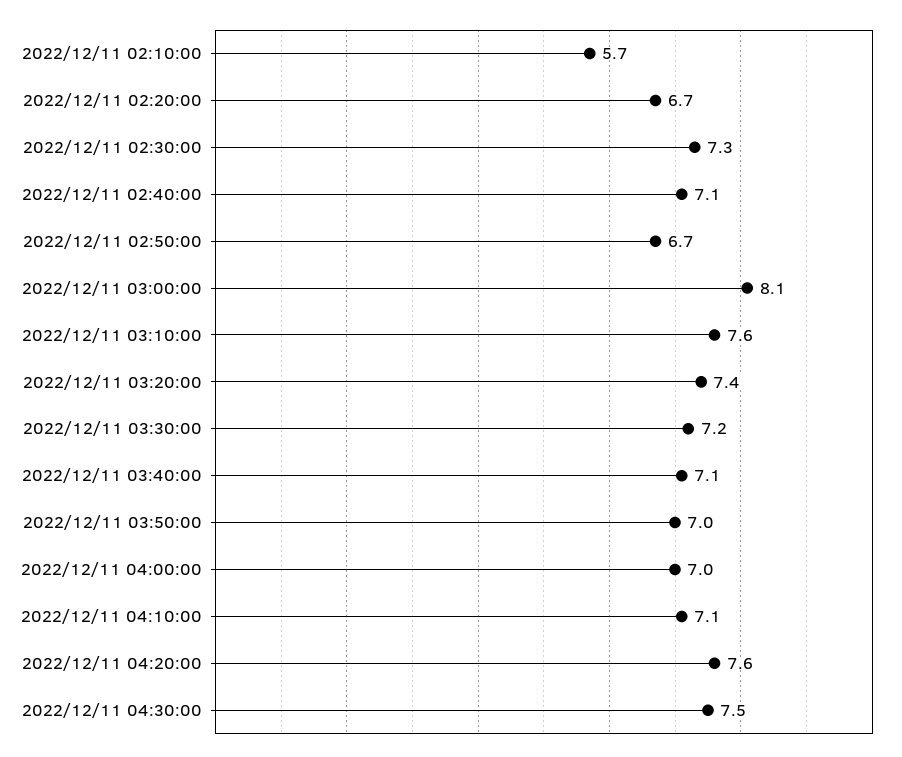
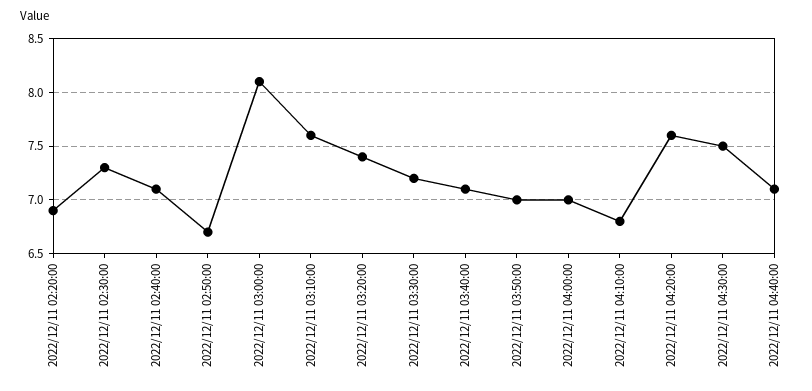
2022/12/11 02:10:00: 5.7 -> none
2022/12/11 02:20:00: 6.7 -> 6.9
2022/12/11 04:10:00: 7.1 -> 6.8
2022/12/11 04:40:00: none -> 7.1

